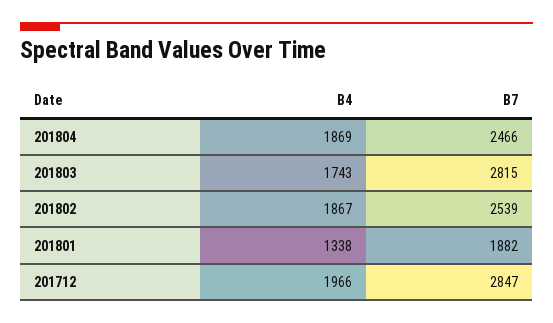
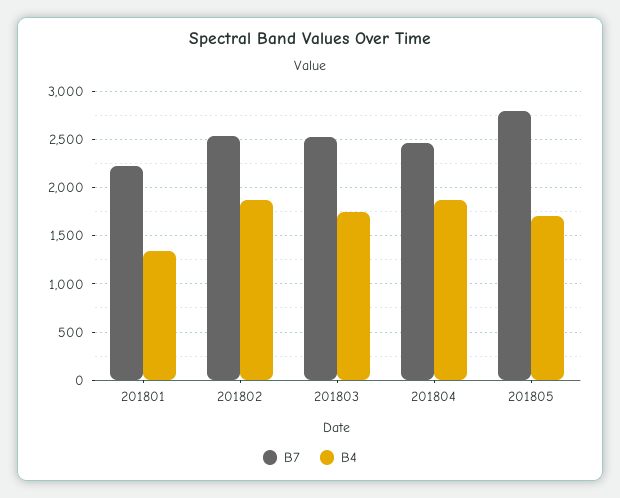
B7, 201803: 2815 -> 2500
B7, 201801: 1882 -> 2200
B4, 201712: 1966 -> none
B7, 201712: 2847 -> none
B7, 201805: none -> 2800
B4, 201805: none -> 1700

